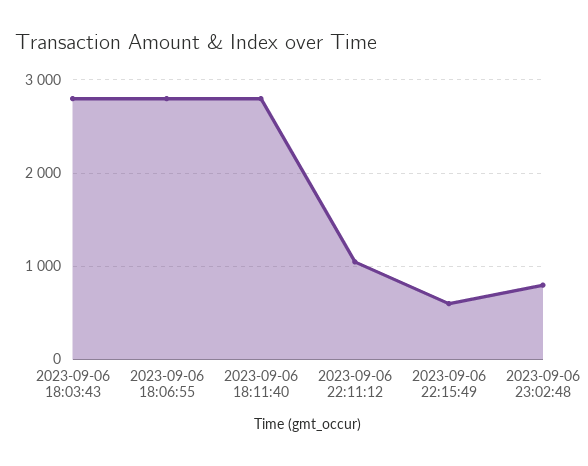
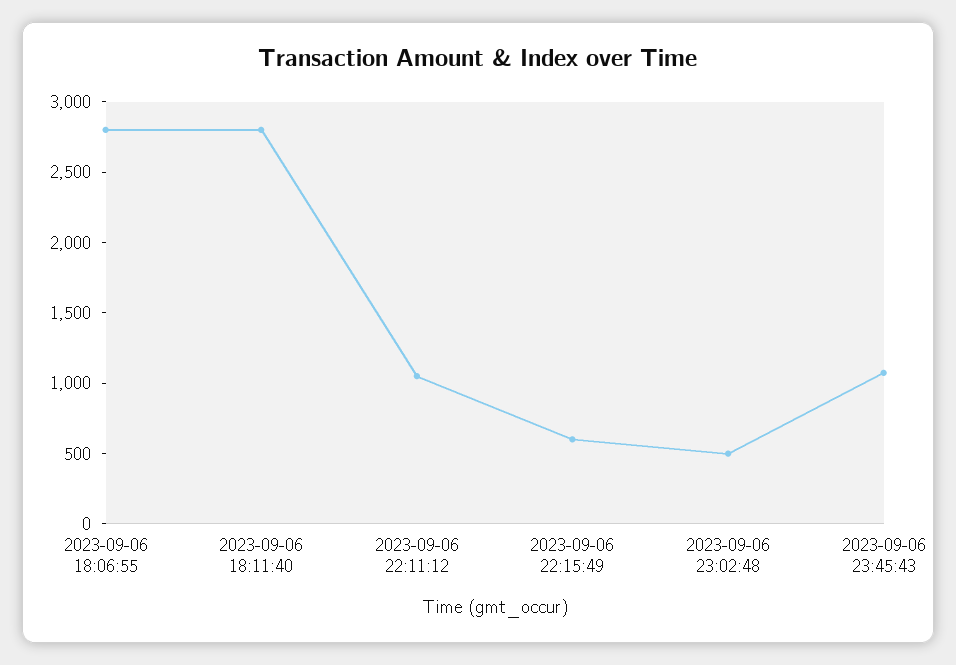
2023-09-06 18:03:43: 2800 -> none
2023-09-06 23:02:48: 800 -> 500
2023-09-06 23:45:43: none -> 1100

